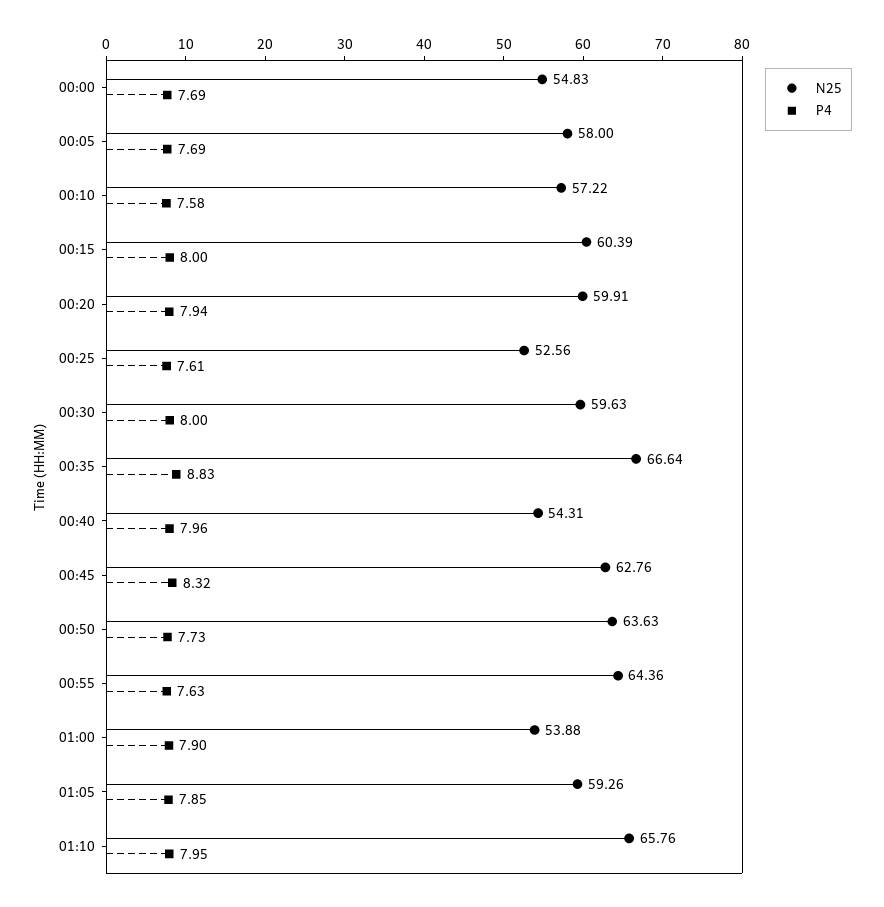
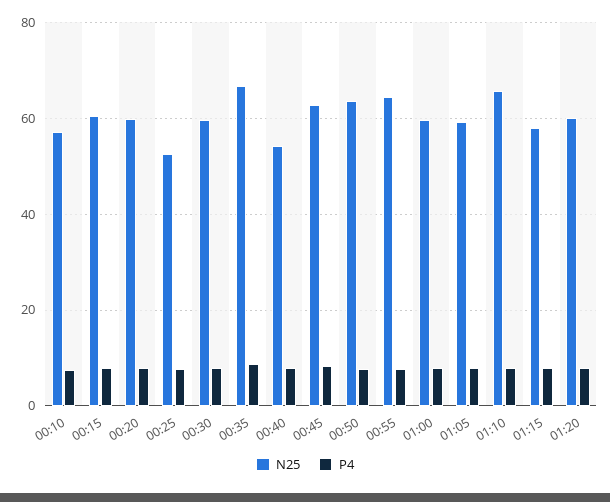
N25, 00:00: 54.83 -> none
P4, 00:00: 7.69 -> none
N25, 00:05: 58 -> none
P4, 00:05: 7.69 -> none
N25, 01:00: 53.88 -> 60
N25, 01:15: none -> 58
P4, 01:15: none -> 8
N25, 01:20: none -> 60
P4, 01:20: none -> 8

